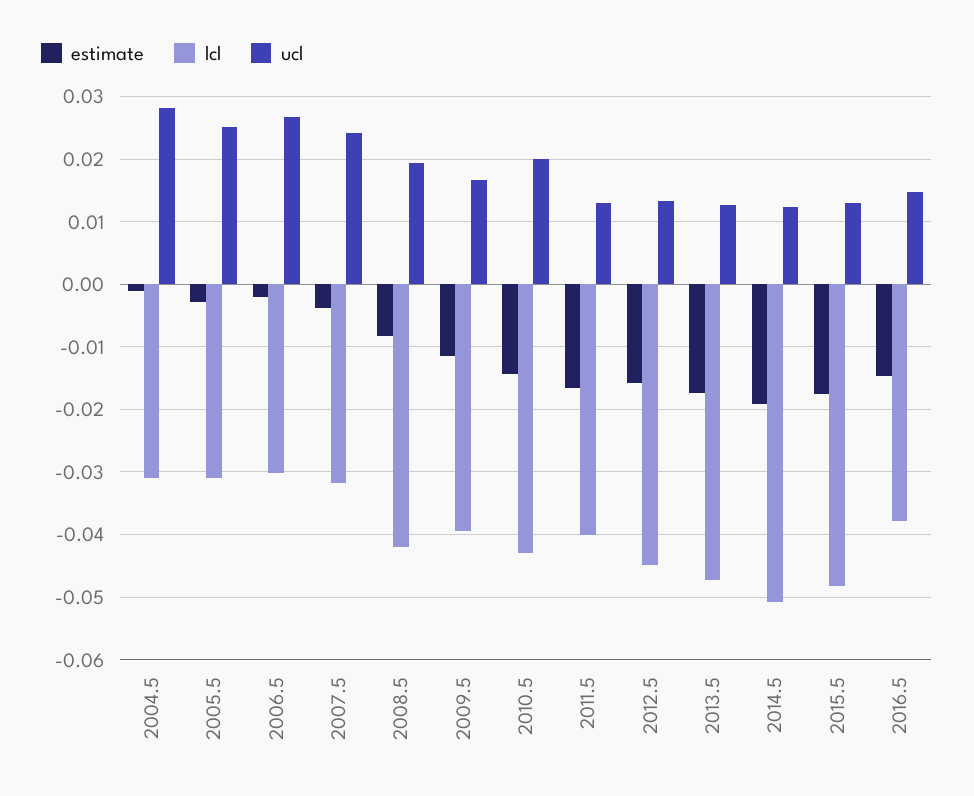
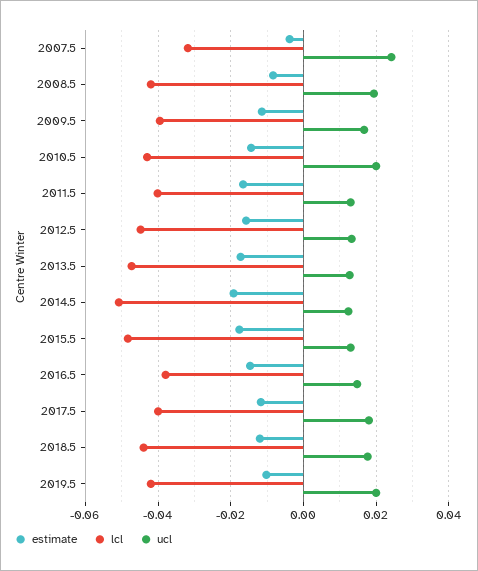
estimate, 2004.5: -0.001 -> none
lcl, 2004.5: -0.031 -> none
ucl, 2004.5: 0.028 -> none
estimate, 2005.5: -0.003 -> none
lcl, 2005.5: -0.031 -> none
ucl, 2005.5: 0.025 -> none
estimate, 2006.5: -0.002 -> none
lcl, 2006.5: -0.03 -> none
ucl, 2006.5: 0.027 -> none
estimate, 2017.5: none -> -0.012
lcl, 2017.5: none -> -0.04
ucl, 2017.5: none -> 0.018
estimate, 2018.5: none -> -0.012
lcl, 2018.5: none -> -0.044
ucl, 2018.5: none -> 0.018
estimate, 2019.5: none -> -0.01
lcl, 2019.5: none -> -0.042
ucl, 2019.5: none -> 0.02

